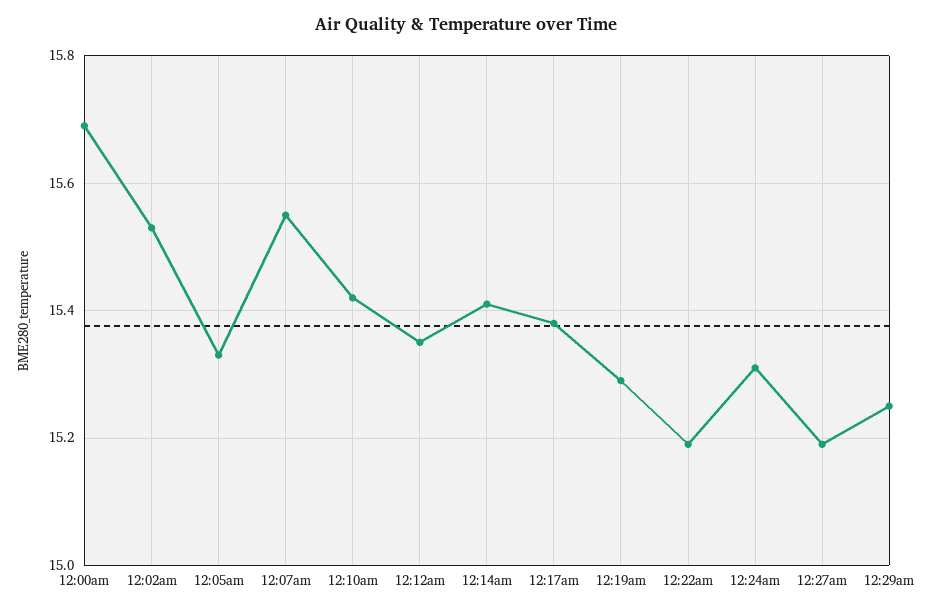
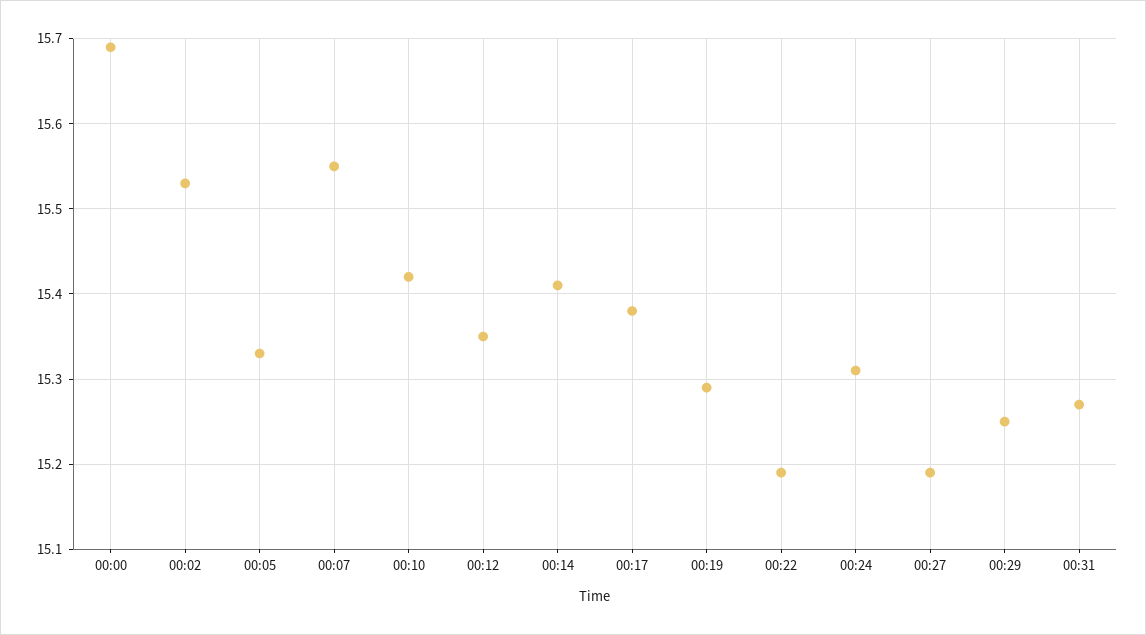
00:31: none -> 15.27

